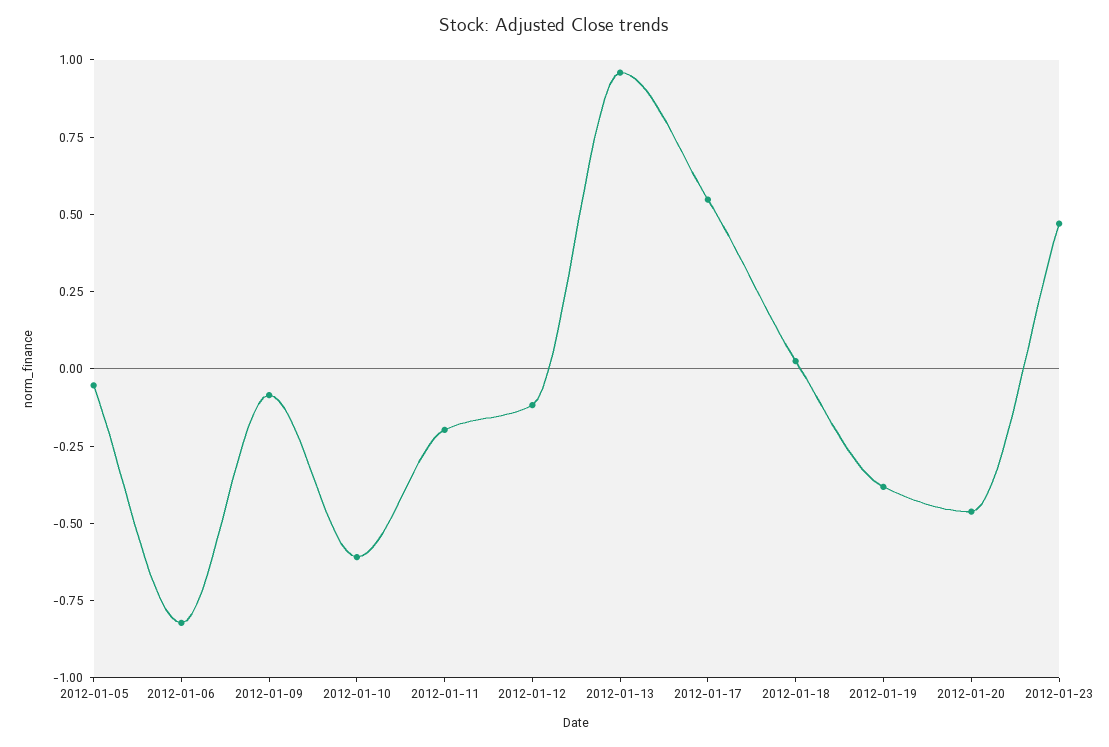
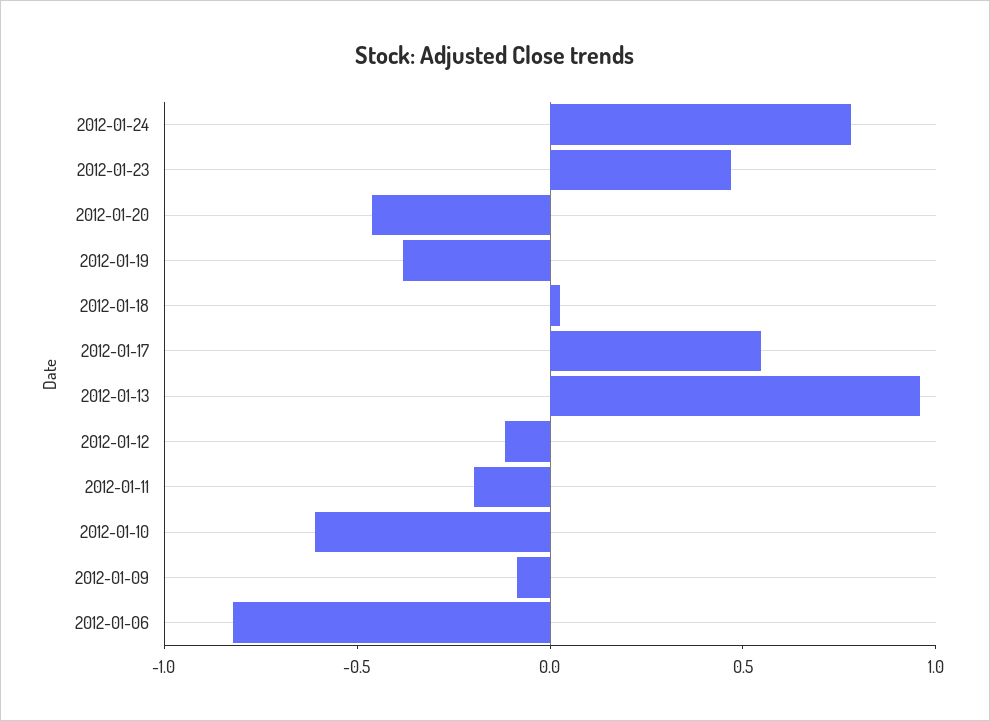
2012-01-05: -0.05 -> none
2012-01-24: none -> 0.8

